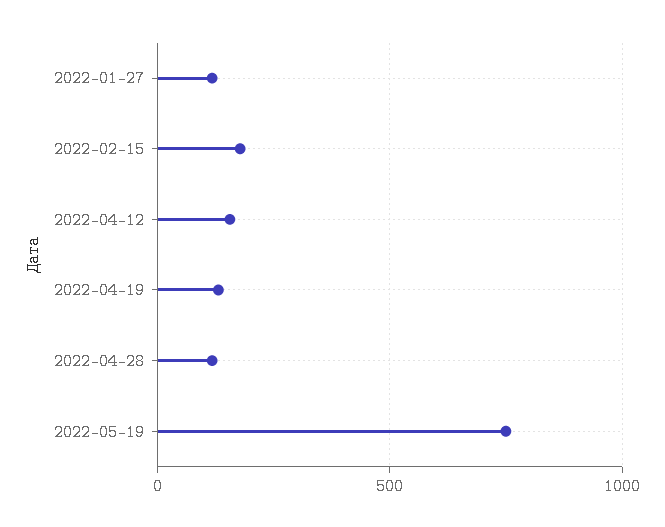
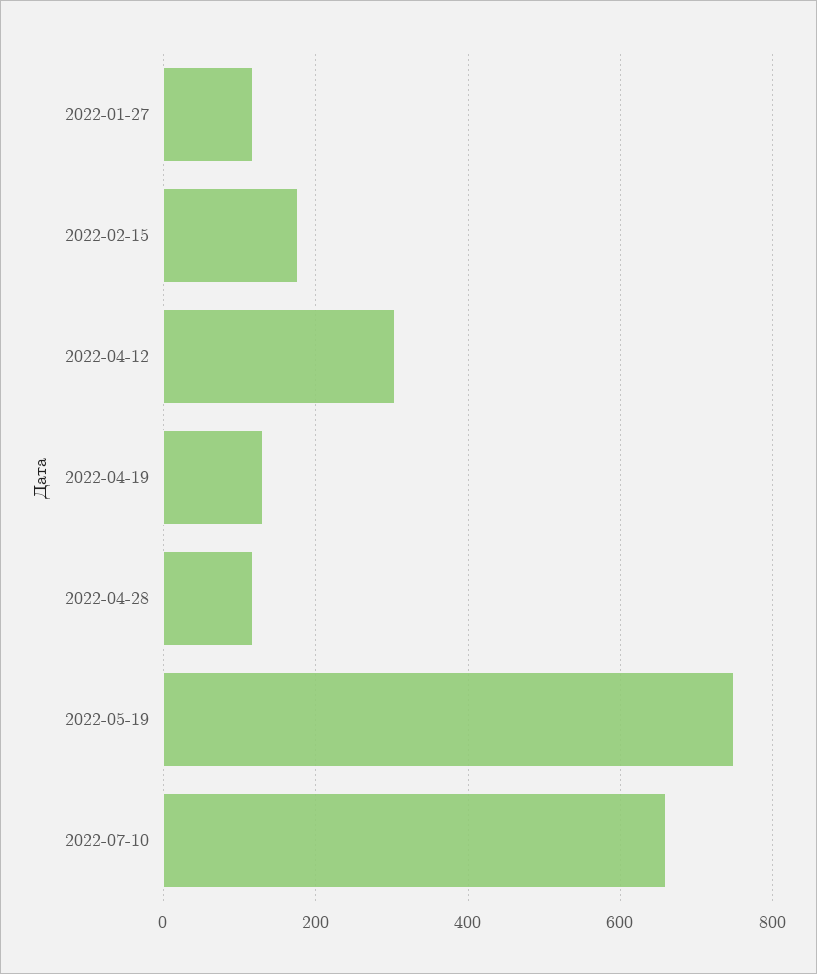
2022-04-12: 150 -> 300
2022-07-10: none -> 660

